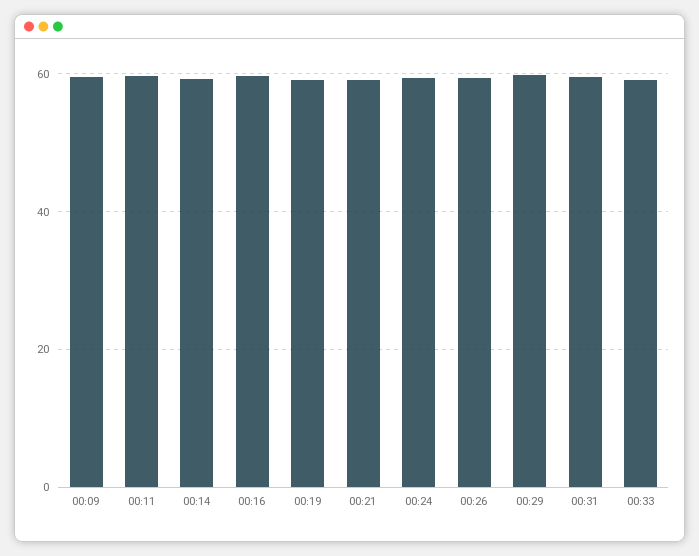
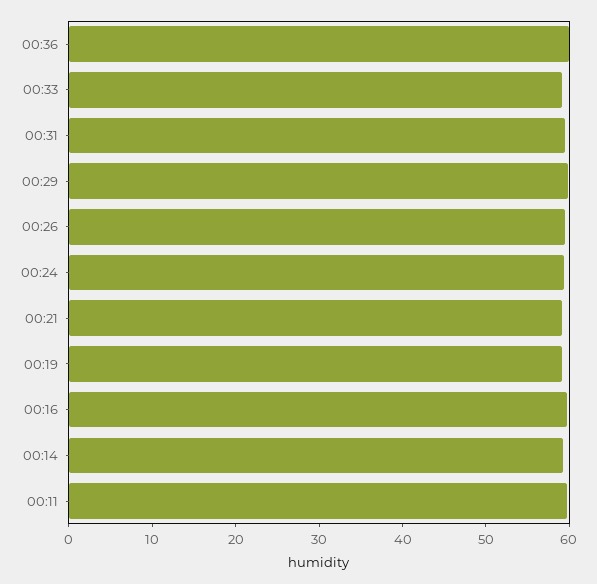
00:09: 60 -> none
00:36: none -> 60

